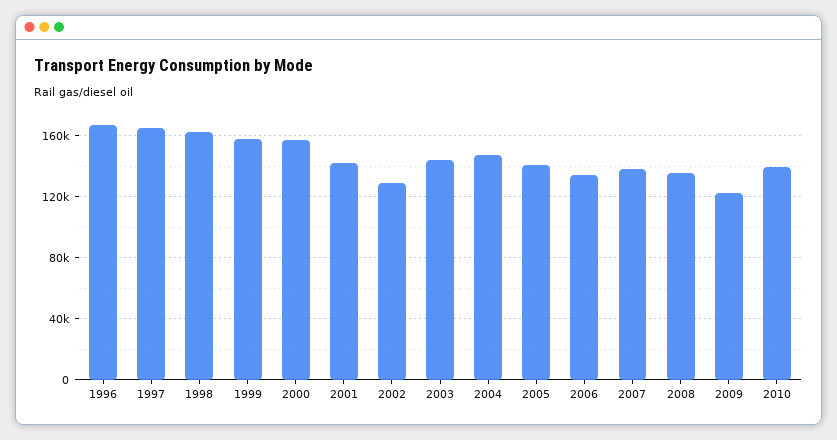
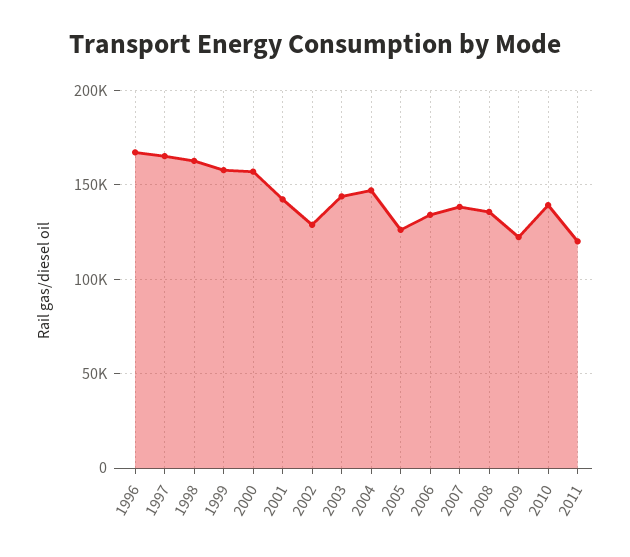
2005: 140000 -> 125000
2011: none -> 120000

